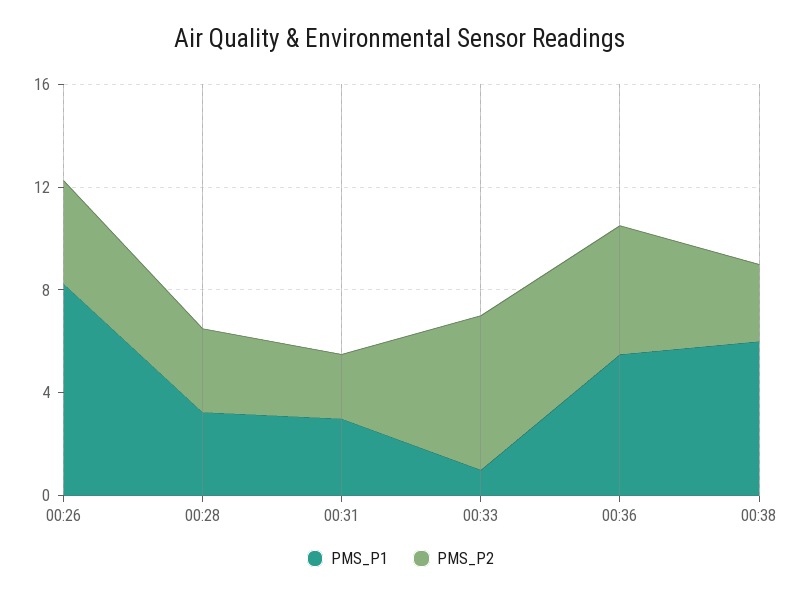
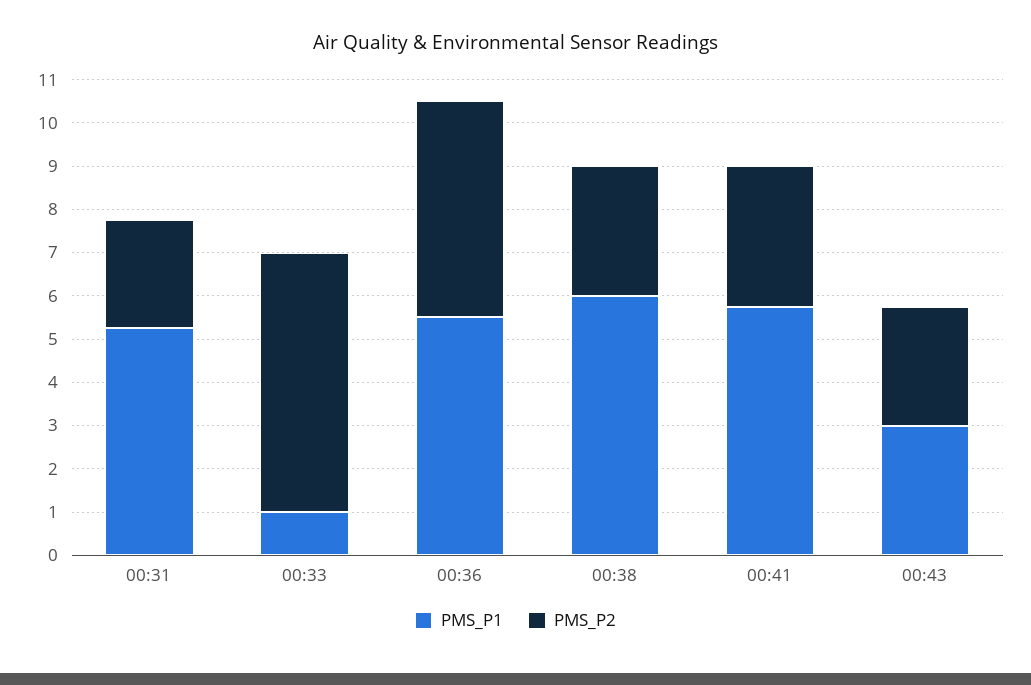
PMS_P1, 00:26: 8 -> none
PMS_P2, 00:26: 4 -> none
PMS_P1, 00:28: 3 -> none
PMS_P2, 00:28: 3 -> none
PMS_P1, 00:31: 3 -> 5.2
PMS_P1, 00:41: none -> 5.8
PMS_P2, 00:41: none -> 3.2
PMS_P1, 00:43: none -> 3
PMS_P2, 00:43: none -> 2.8

